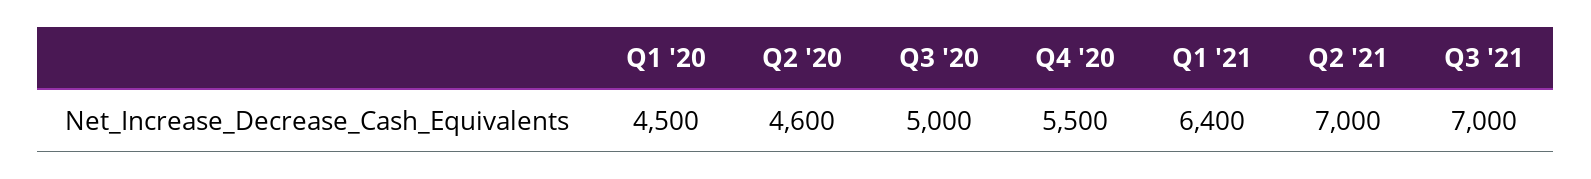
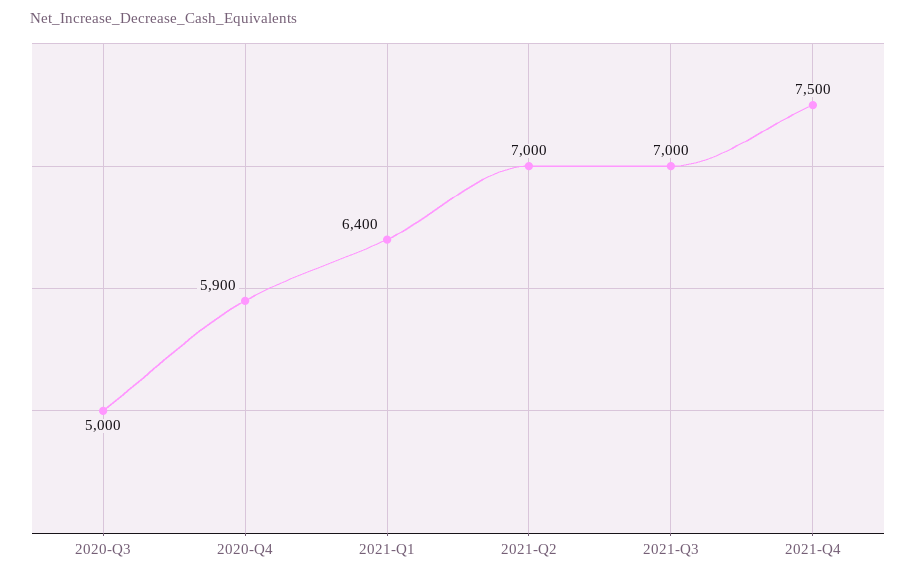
Q1 '20: 4500 -> none
Q2 '20: 4600 -> none
Q4 '20: 5500 -> 5900
2021-Q4: none -> 7500

